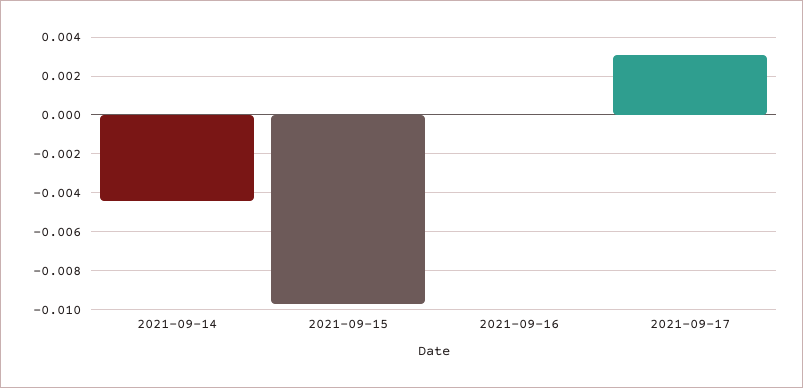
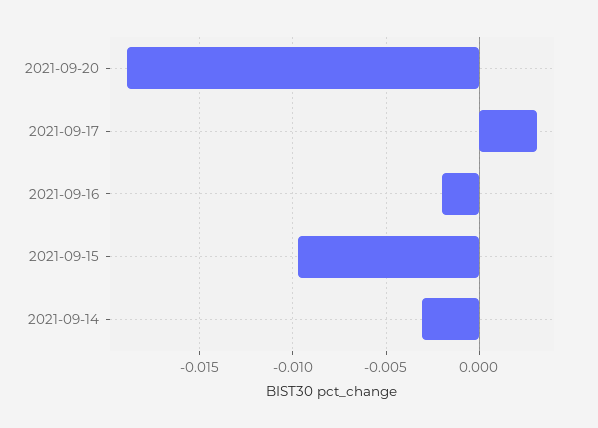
2021-09-14: -0.0045 -> -0.003
2021-09-16: 0 -> -0.002
2021-09-20: none -> -0.019

